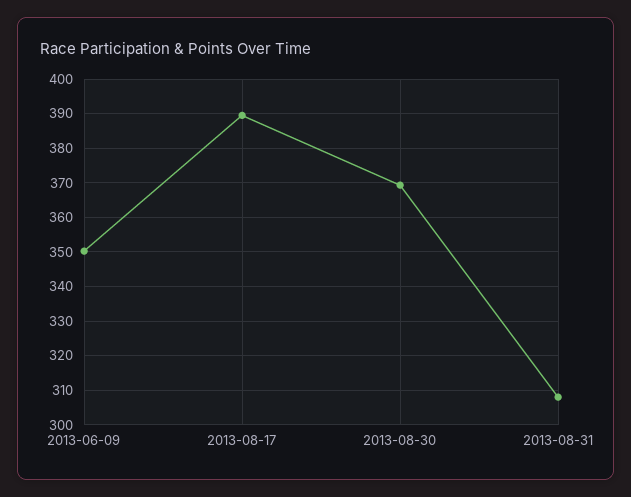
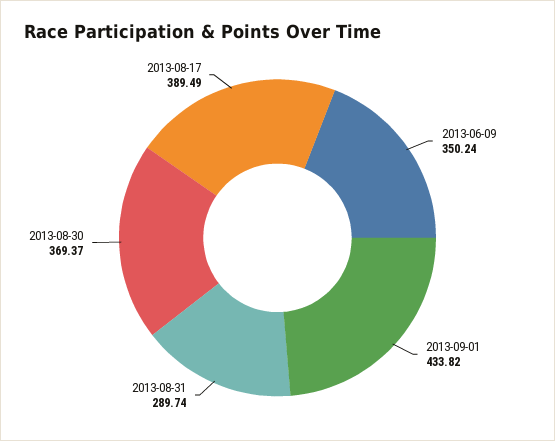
2013-08-31: 308 -> 289.74
2013-09-01: none -> 433.82

